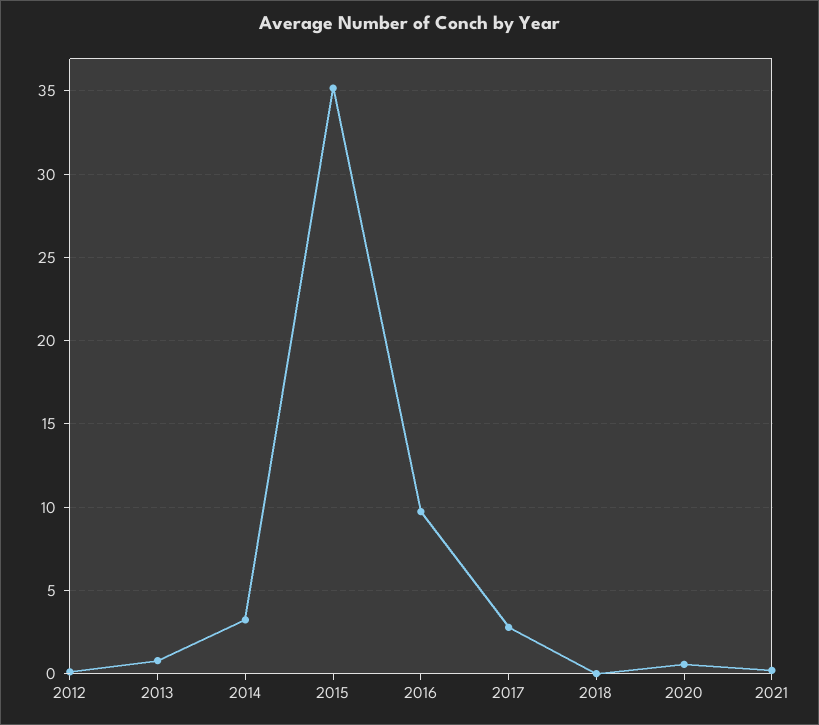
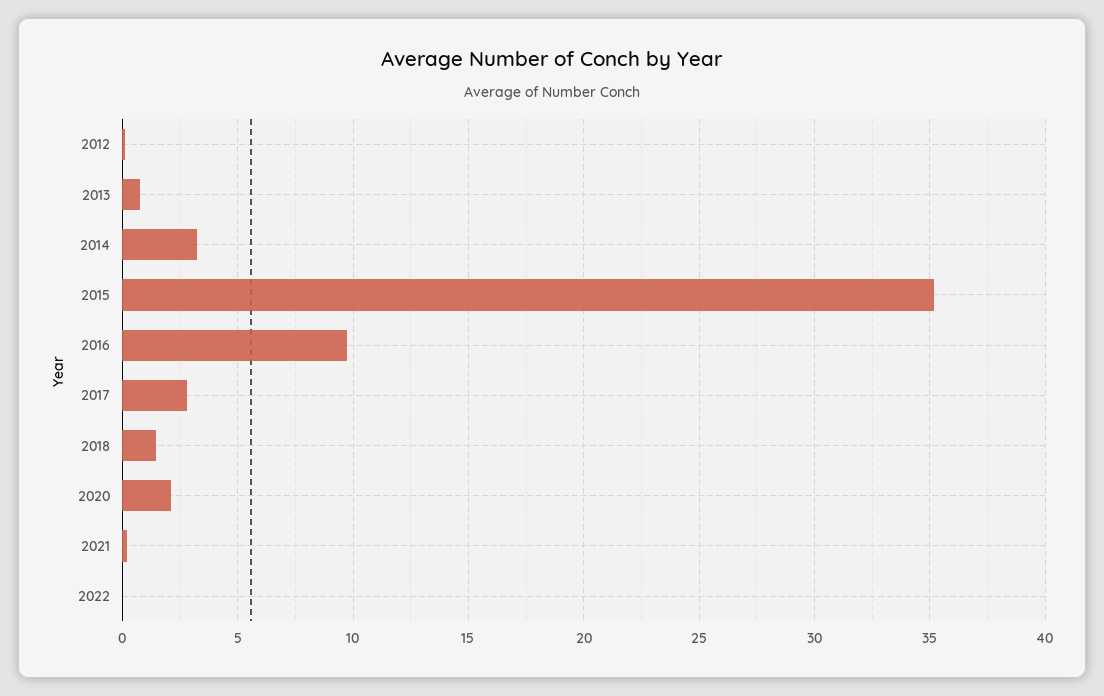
2018: 0 -> 1.5
2020: 0.5 -> 2
2022: none -> 0

